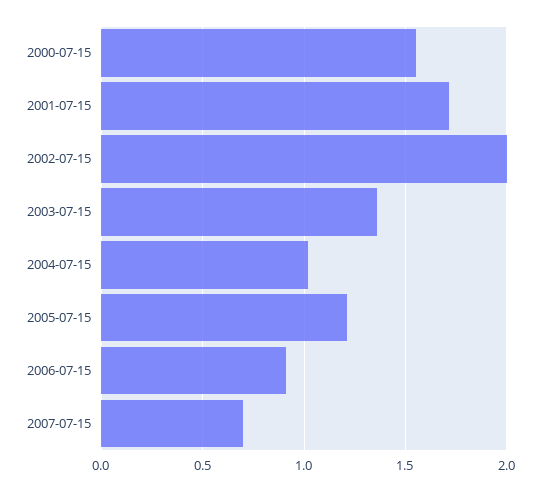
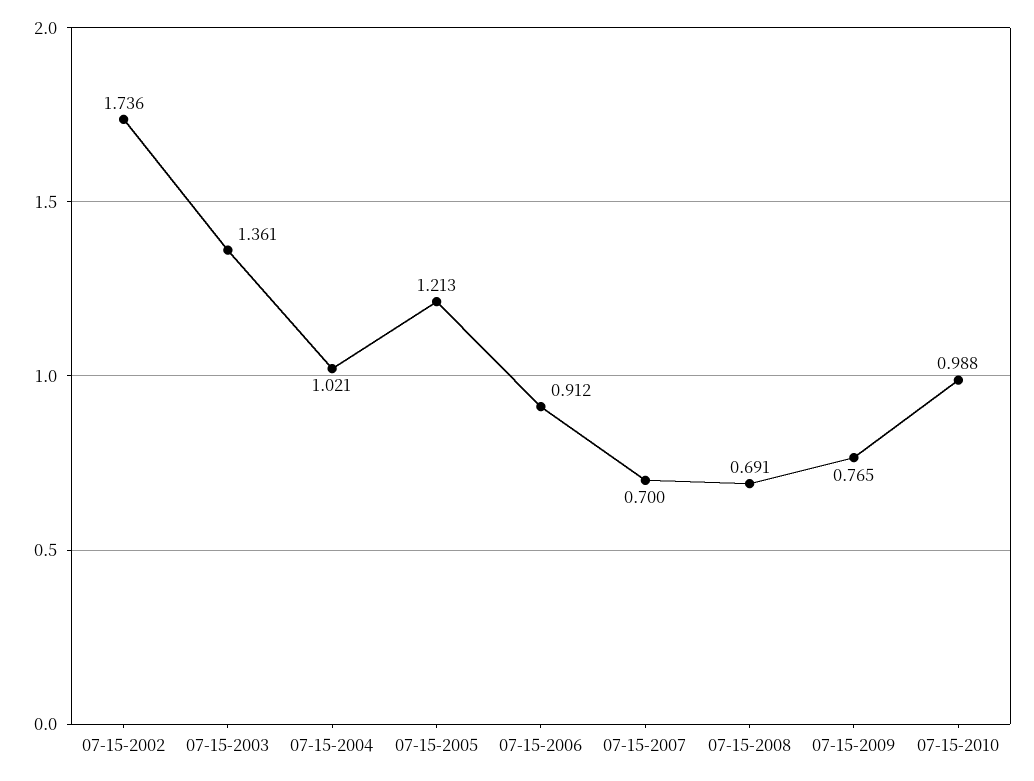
2000-07-15: 1.55 -> none
2001-07-15: 1.7 -> none
2002-07-15: 2 -> 1.736
07-15-2008: none -> 0.691
07-15-2009: none -> 0.765
07-15-2010: none -> 0.988

